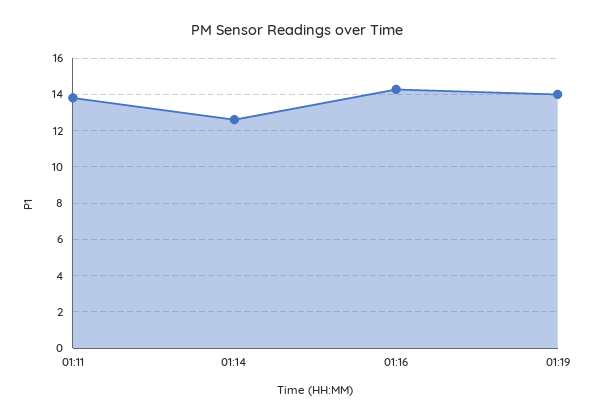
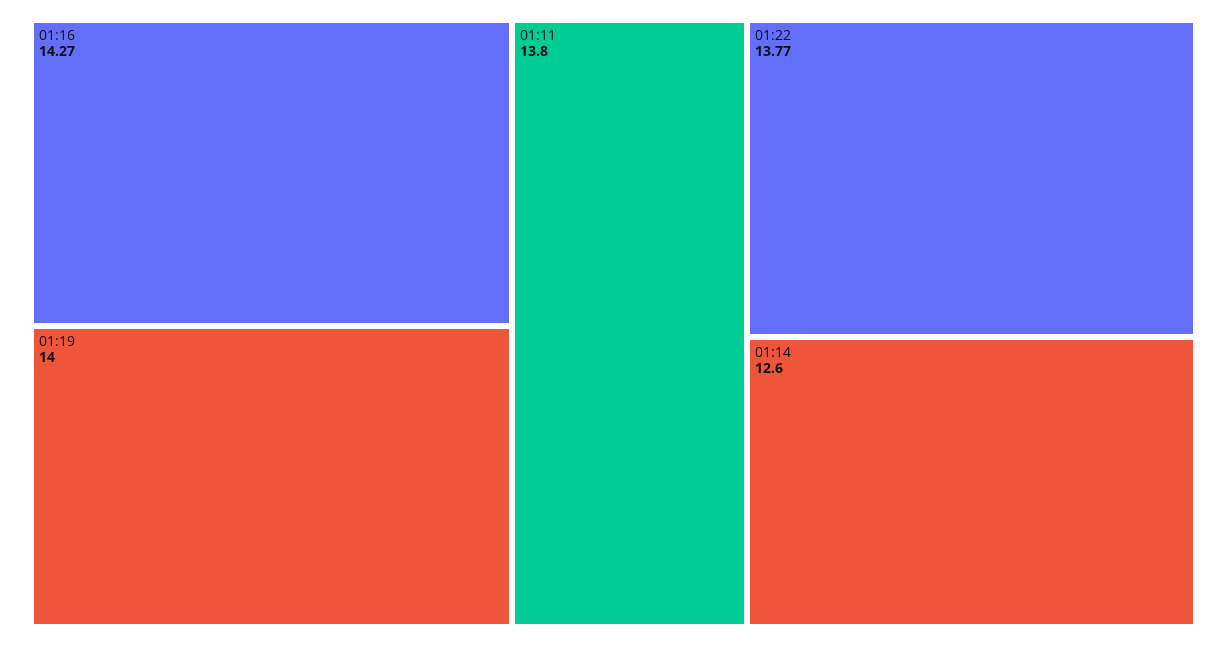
01:22: none -> 13.77

